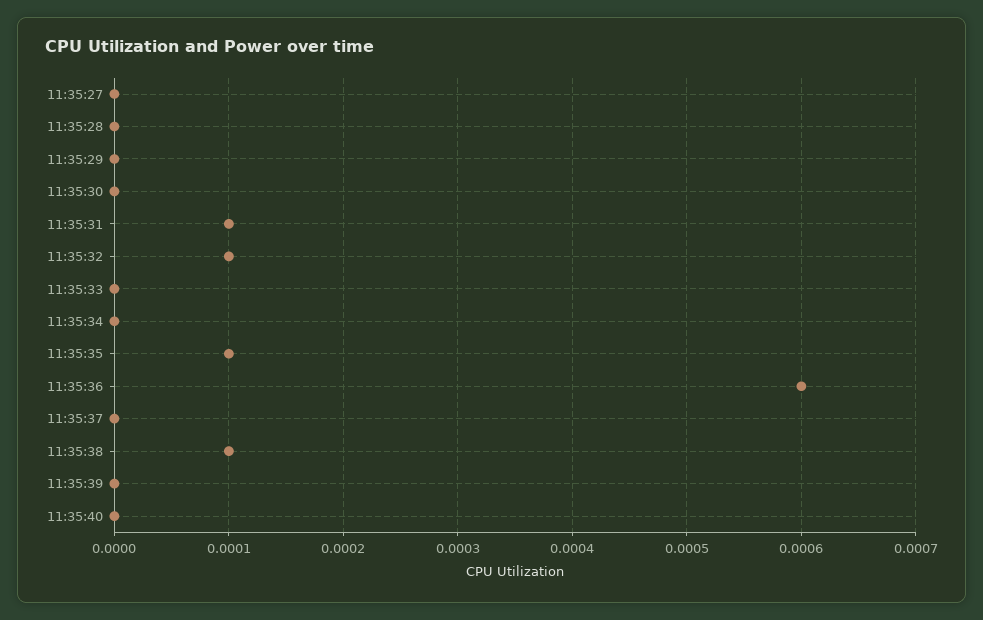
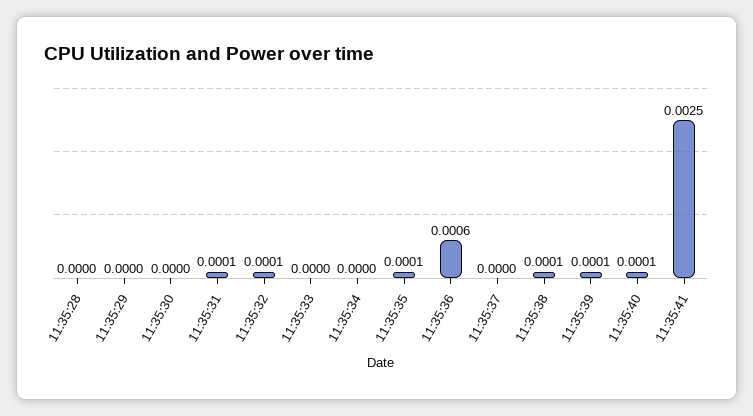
11:35:27: 0 -> none
11:35:39: 0 -> 0.0001
11:35:40: 0 -> 0.0001
11:35:41: none -> 0.0025

